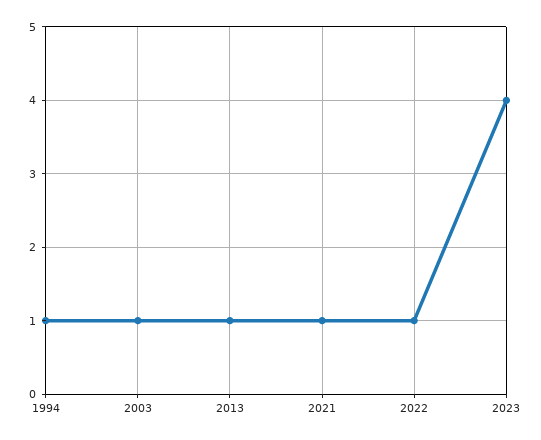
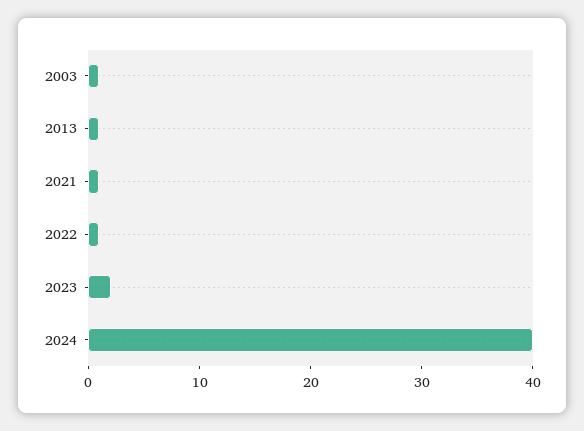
1994: 1 -> none
2023: 4 -> 2
2024: none -> 40

